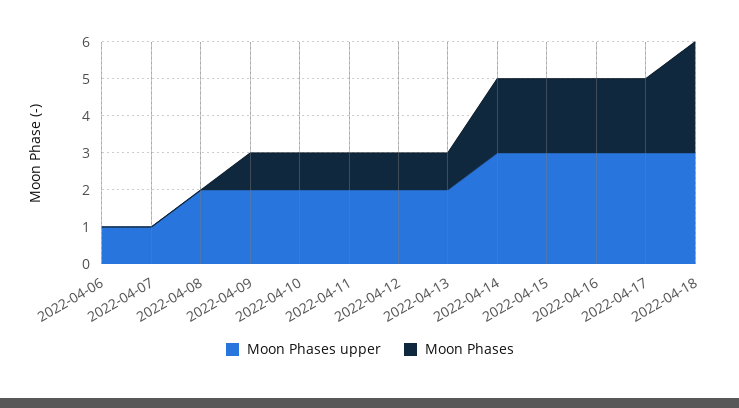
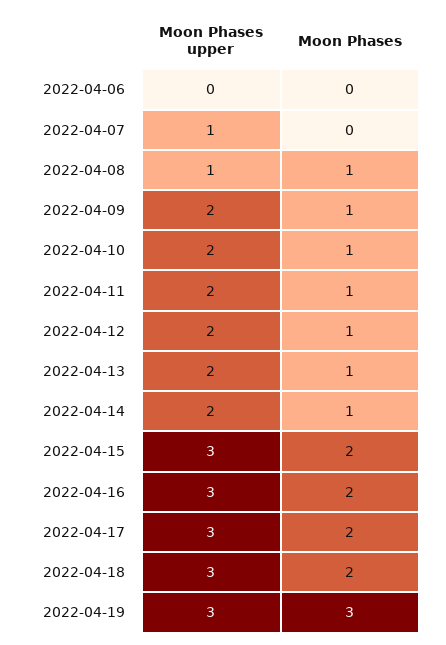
Moon Phases upper, 2022-04-06: 1 -> 0
Moon Phases upper, 2022-04-08: 2 -> 1
Moon Phases, 2022-04-08: 0 -> 1
Moon Phases upper, 2022-04-14: 3 -> 2
Moon Phases, 2022-04-14: 2 -> 1
Moon Phases, 2022-04-18: 3 -> 2
Moon Phases upper, 2022-04-19: none -> 3
Moon Phases, 2022-04-19: none -> 3

